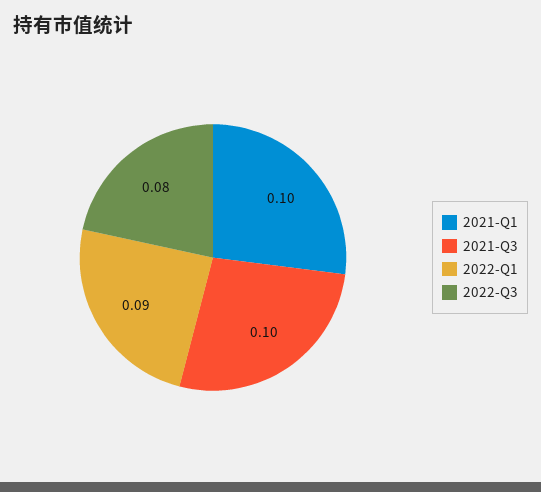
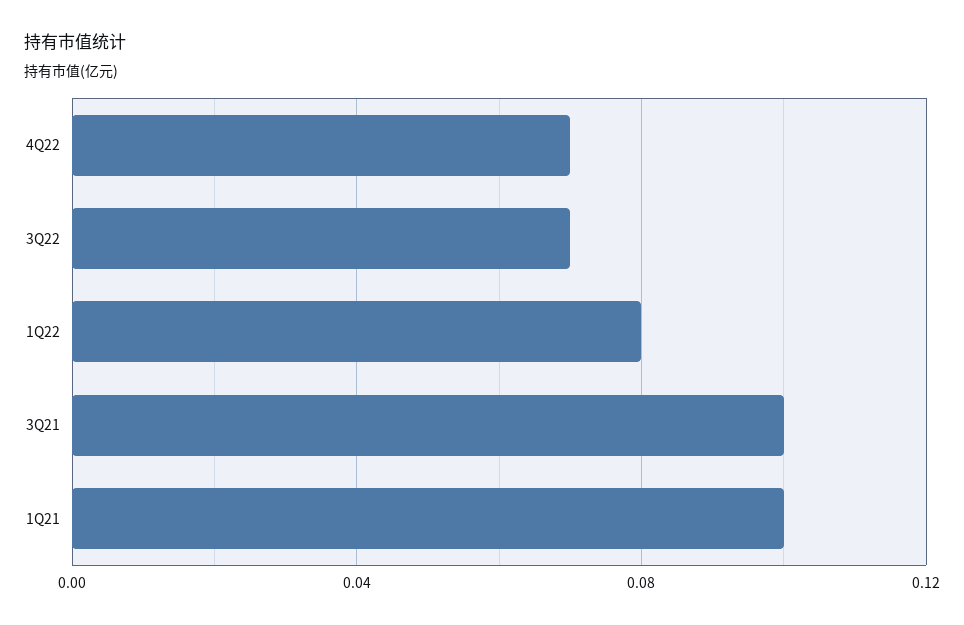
2022-Q1: 0.09 -> 0.08
2022-Q3: 0.08 -> 0.07
4Q22: none -> 0.07

